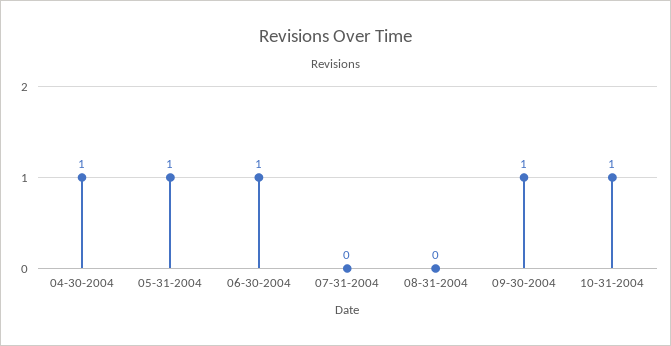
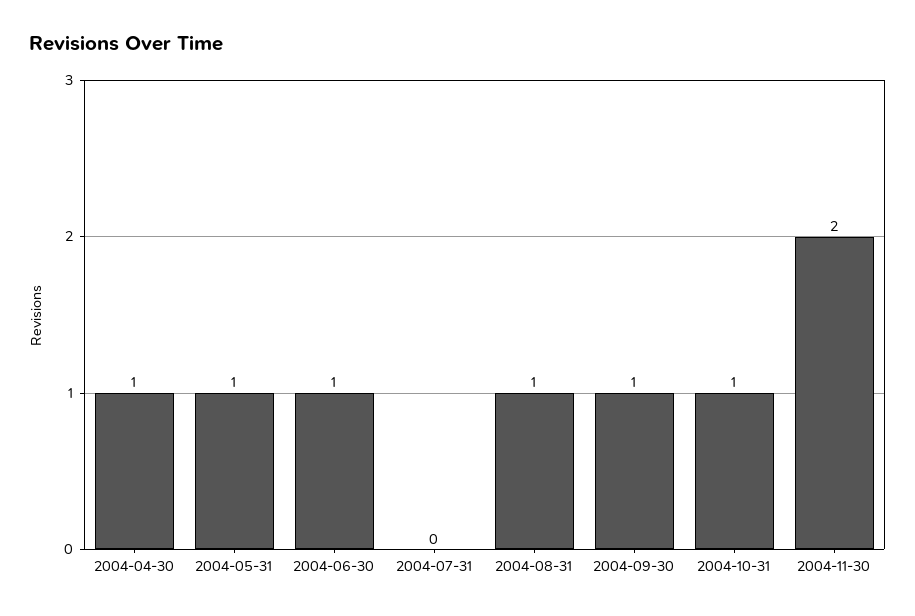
08-31-2004: 0 -> 1
2004-11-30: none -> 2

